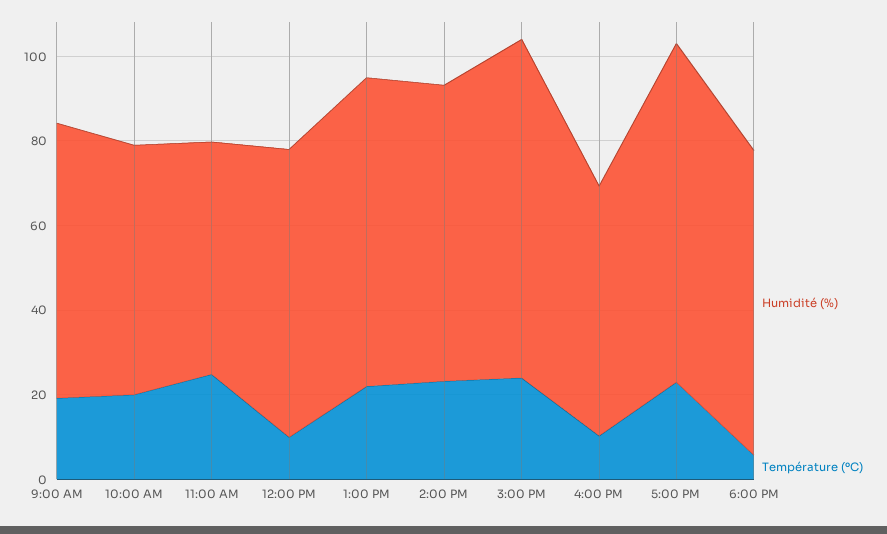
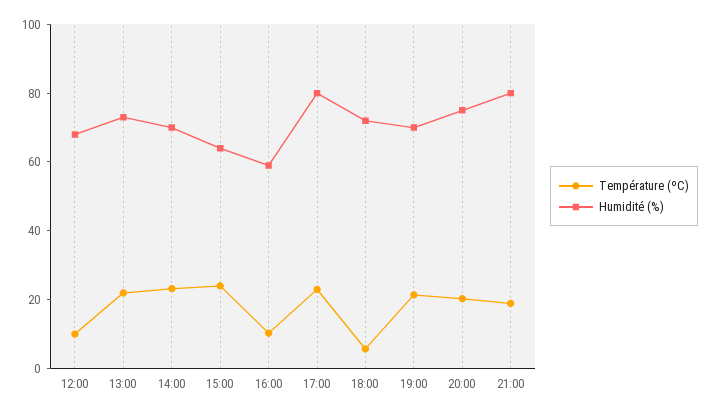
Humidité (%), 9:00 AM: 65 -> none
Température (ºC), 9:00 AM: 20 -> none
Humidité (%), 10:00 AM: 60 -> none
Température (ºC), 10:00 AM: 20 -> none
Humidité (%), 11:00 AM: 55 -> none
Température (ºC), 11:00 AM: 25 -> none
Humidité (%), 3:00 PM: 80 -> 65
Température (ºC), 19:00: none -> 20
Humidité (%), 19:00: none -> 70
Température (ºC), 20:00: none -> 20
Humidité (%), 20:00: none -> 75
Température (ºC), 21:00: none -> 20
Humidité (%), 21:00: none -> 80

